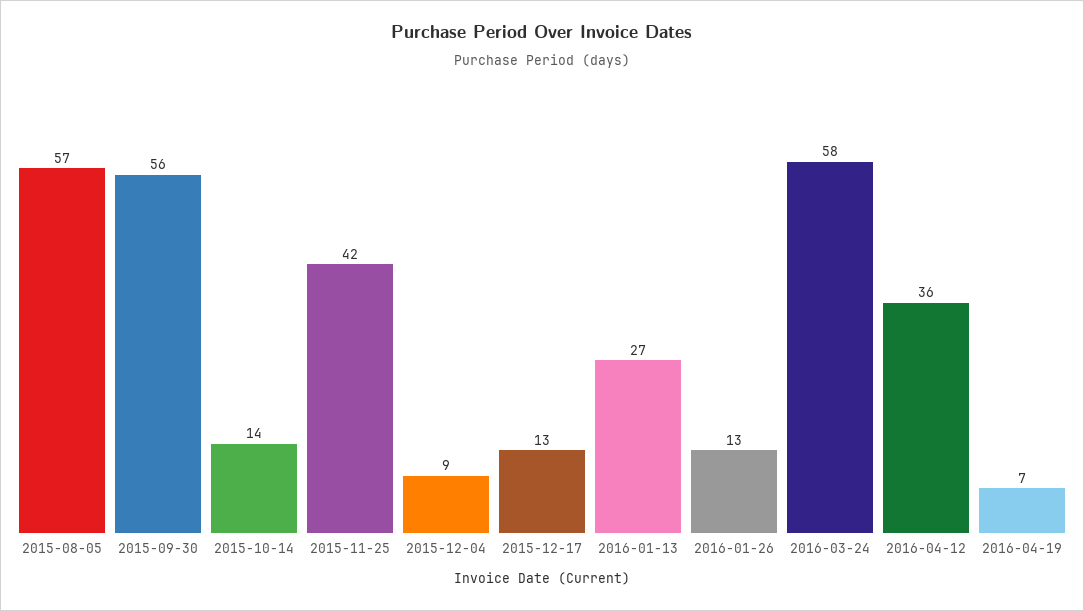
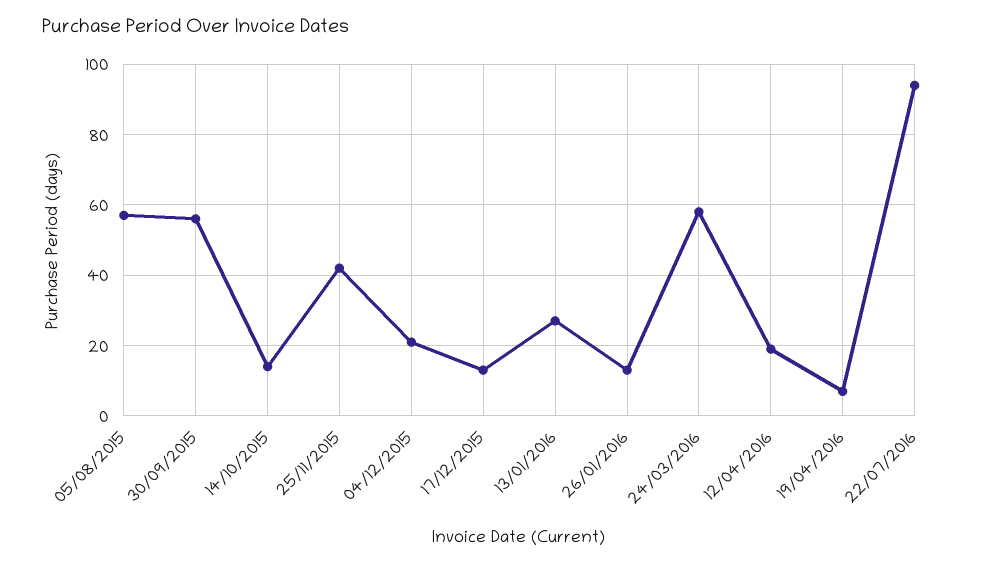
2015-12-04: 9 -> 20
2016-04-12: 36 -> 20
22/07/2016: none -> 95

